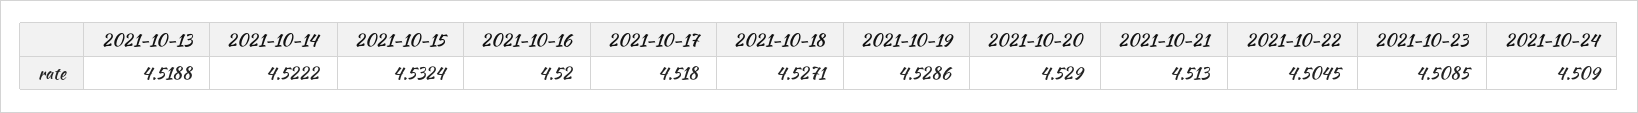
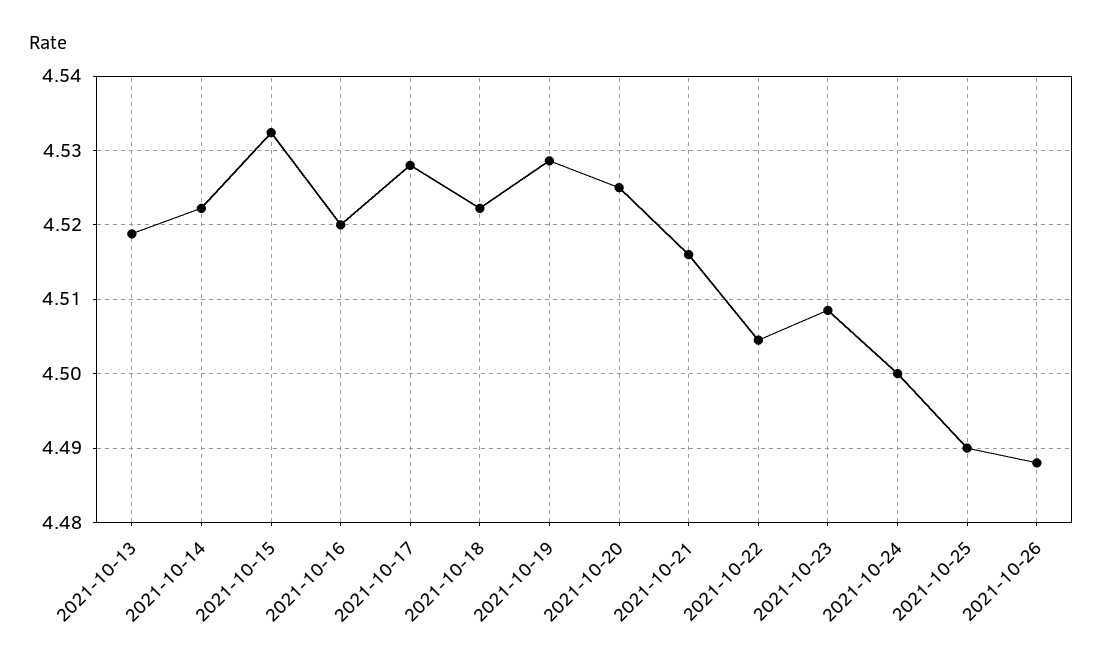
2021-10-17: 4.518 -> 4.528
2021-10-18: 4.5271 -> 4.522
2021-10-20: 4.529 -> 4.525
2021-10-21: 4.513 -> 4.516
2021-10-24: 4.509 -> 4.5
2021-10-25: none -> 4.49
2021-10-26: none -> 4.488

